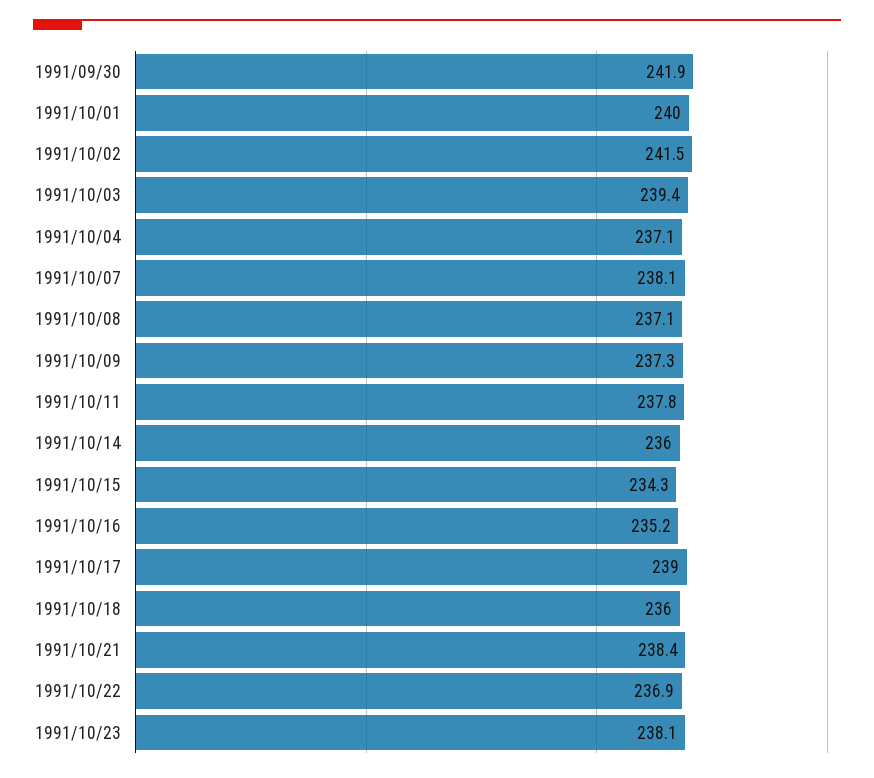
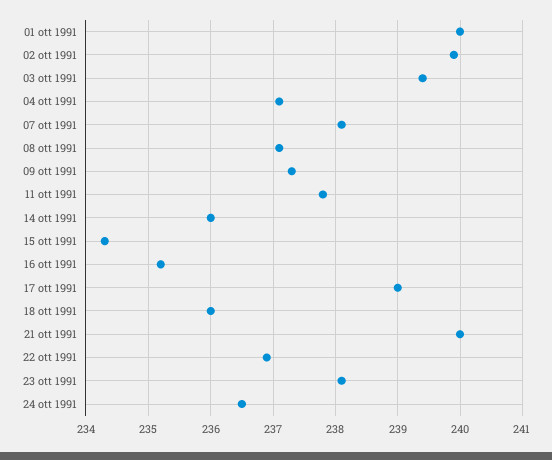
1991/09/30: 241.9 -> none
1991/10/02: 241.5 -> 239.9
1991/10/21: 238.4 -> 240
24 ott 1991: none -> 236.5

